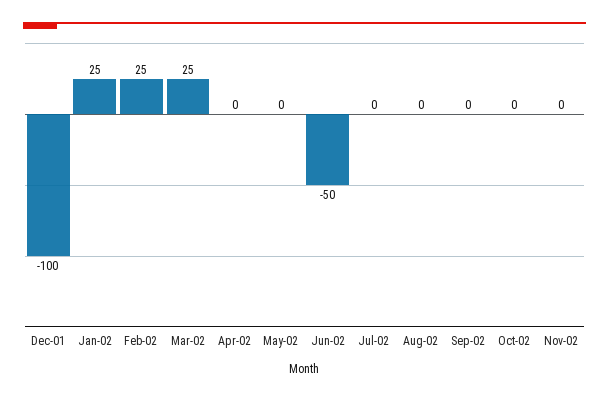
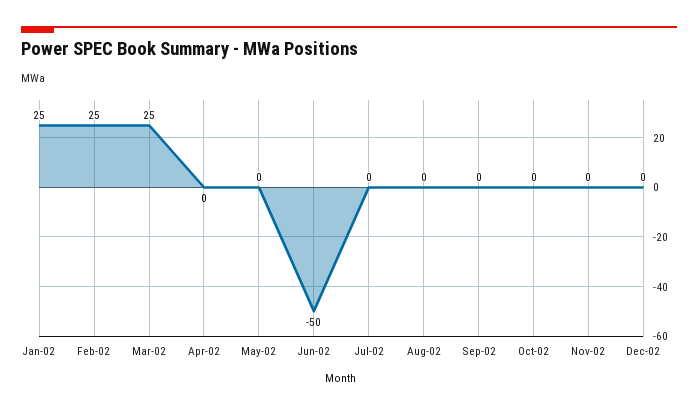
Dec-01: -100 -> none
Dec-02: none -> 0

